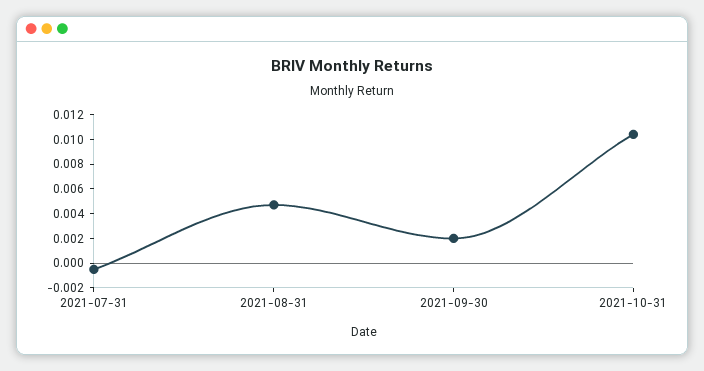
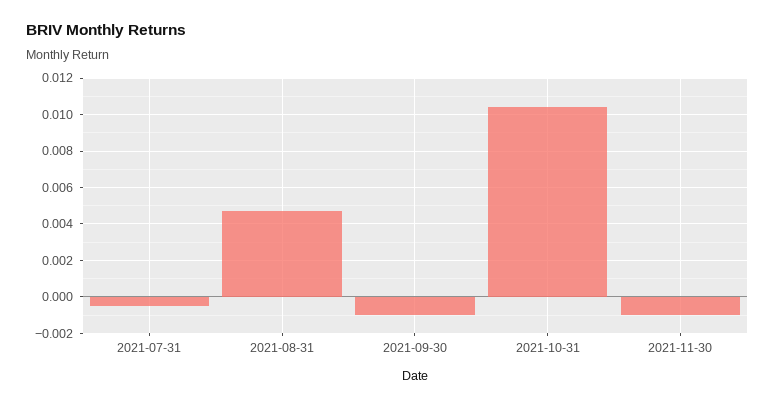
2021-09-30: 0.002 -> -0.001
2021-11-30: none -> -0.001

